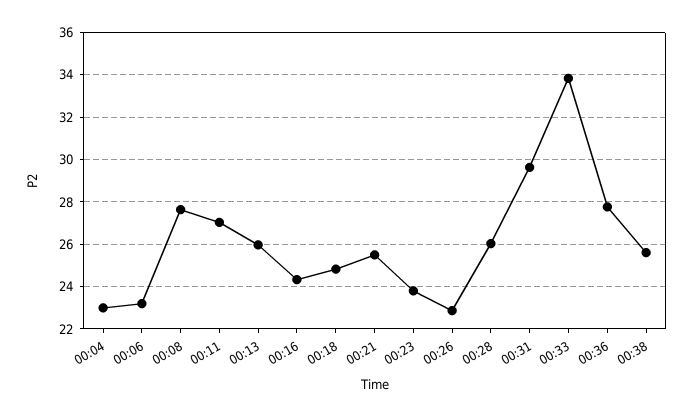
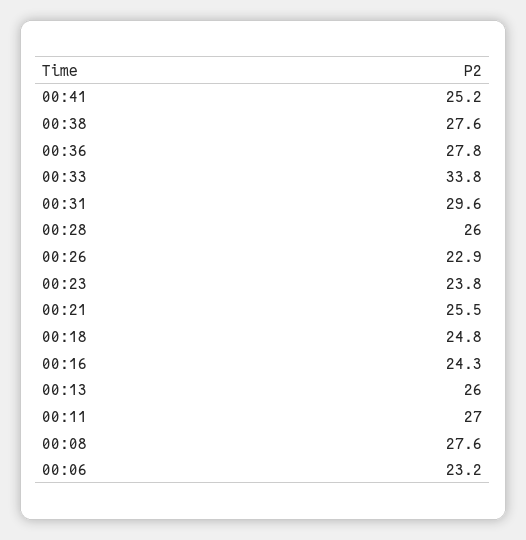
00:04: 23 -> none
00:38: 25.5 -> 27.6
00:41: none -> 25.2

